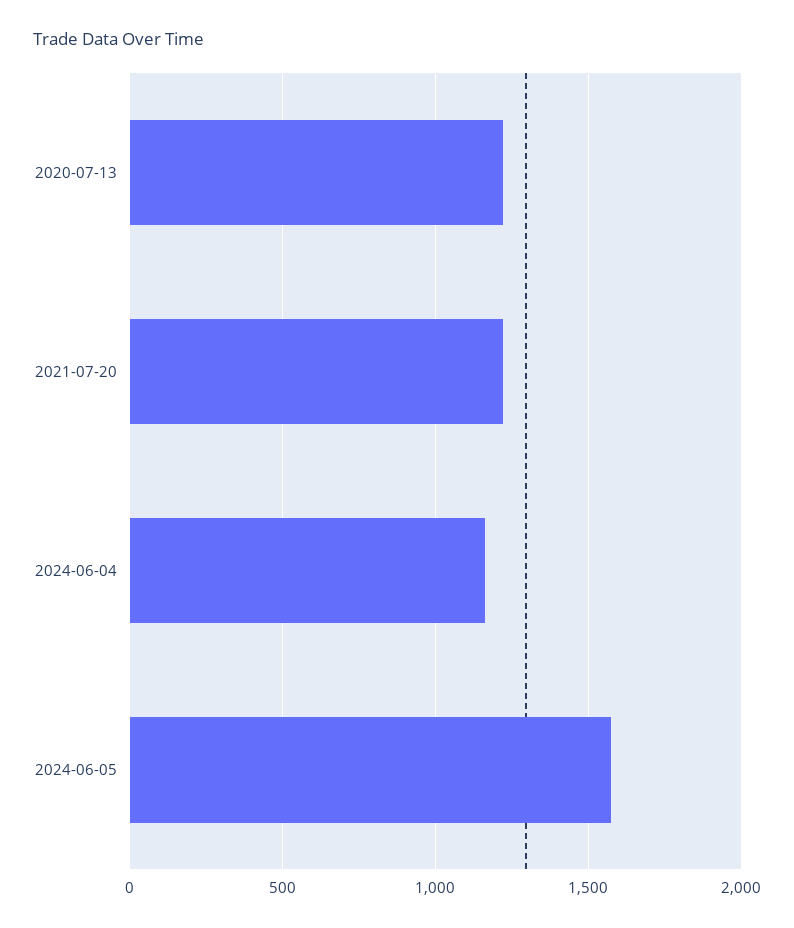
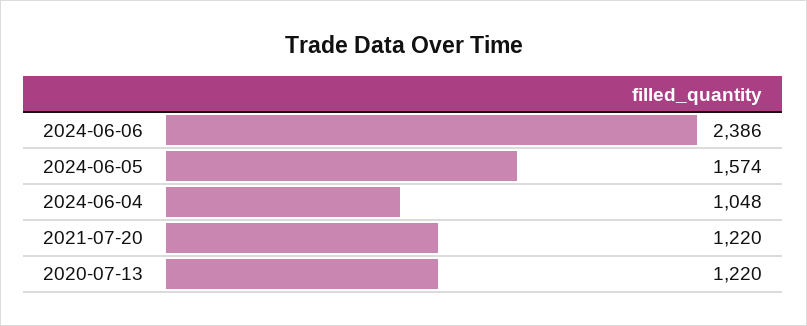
2024-06-04: 1150 -> 1048
2024-06-06: none -> 2386

